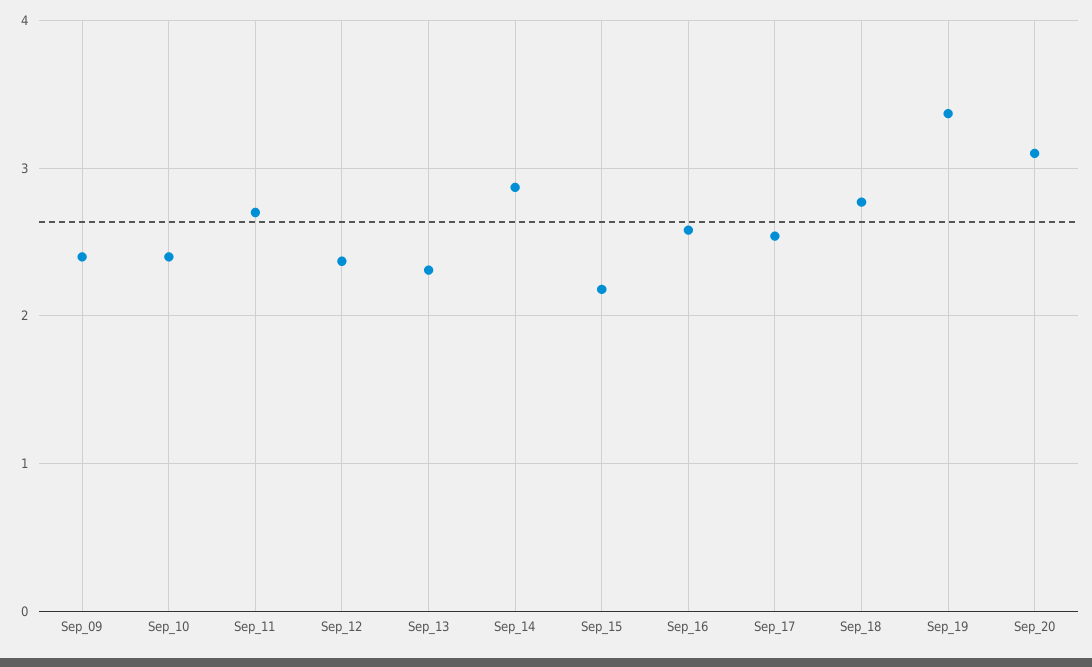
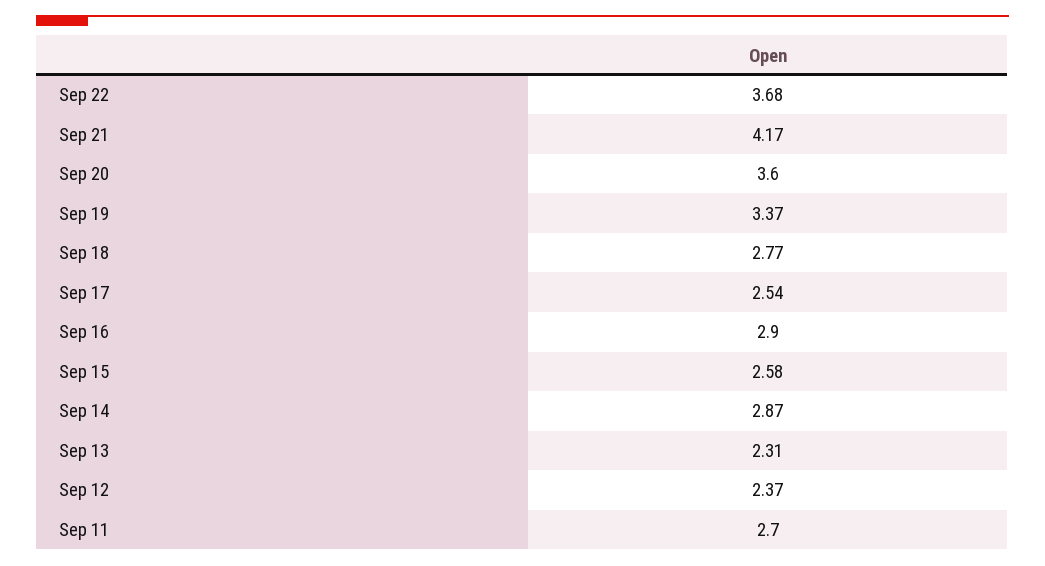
Sep_09: 2.4 -> none
Sep_10: 2.4 -> none
Sep_15: 2.2 -> 2.58
Sep_16: 2.6 -> 2.9
Sep_20: 3.1 -> 3.6
Sep 22: none -> 3.68
Sep 21: none -> 4.17

